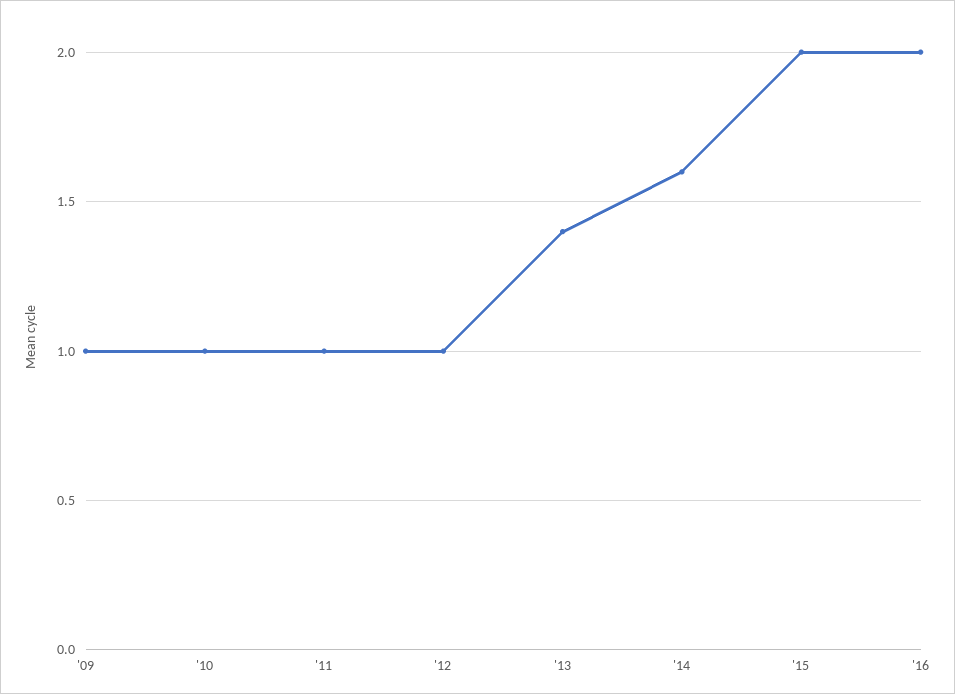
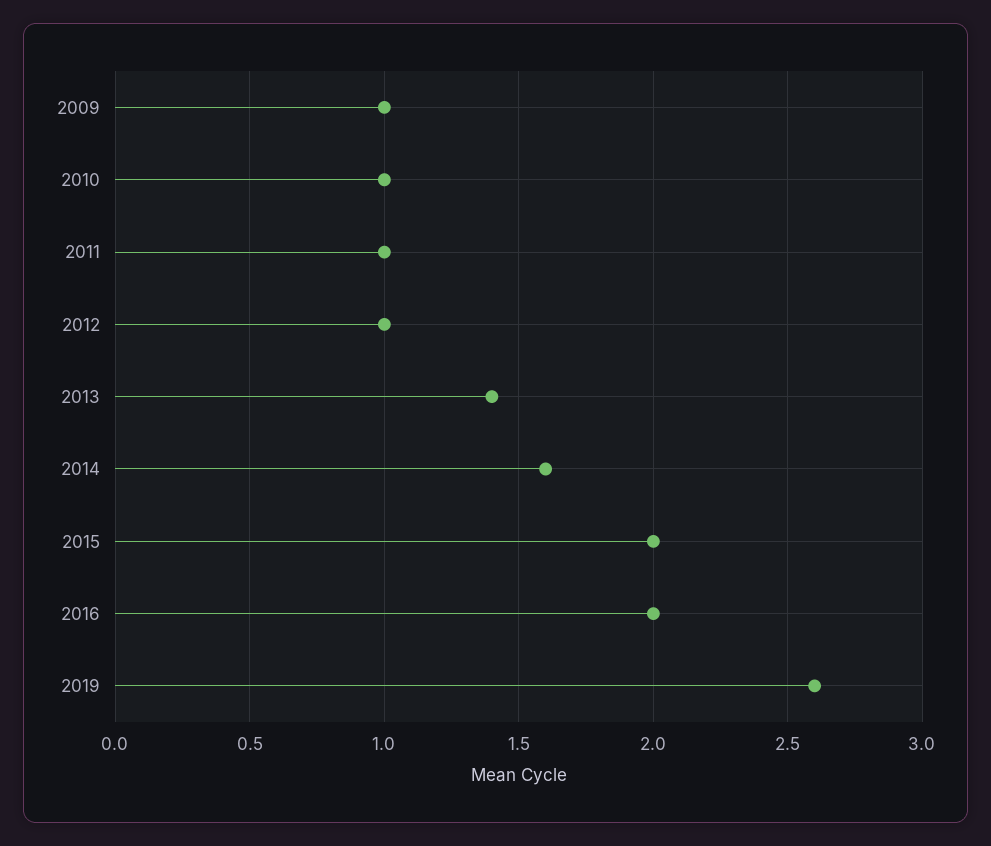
2019: none -> 2.6

